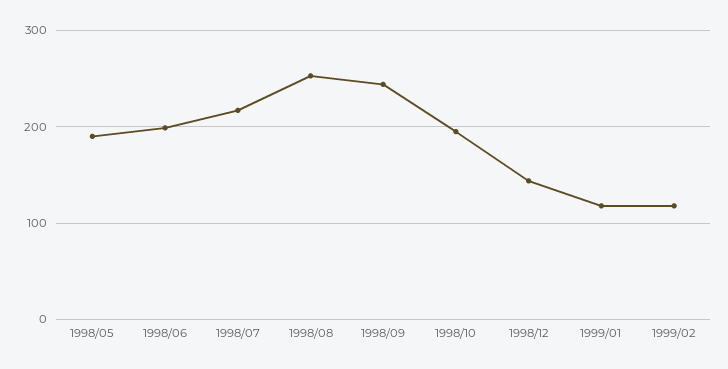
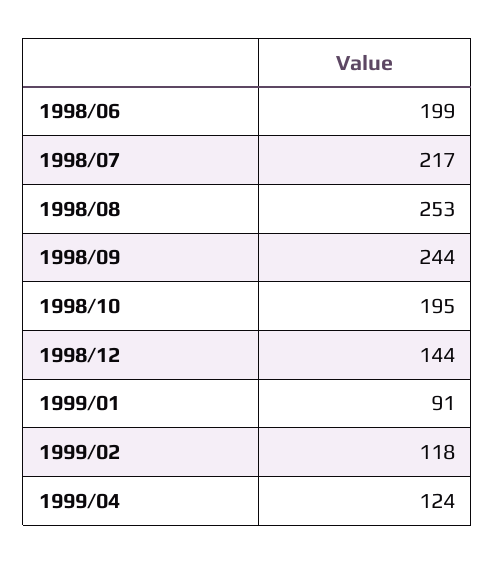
1998/05: 190 -> none
1999/01: 120 -> 91
1999/04: none -> 124

